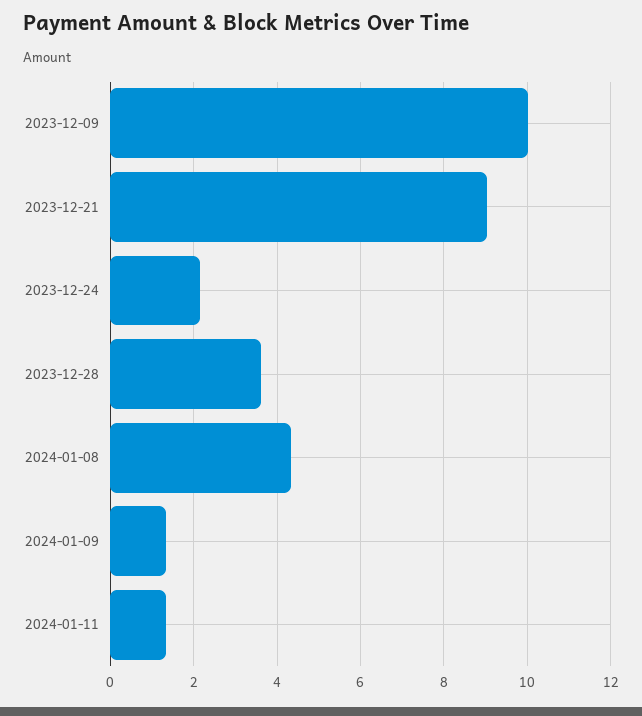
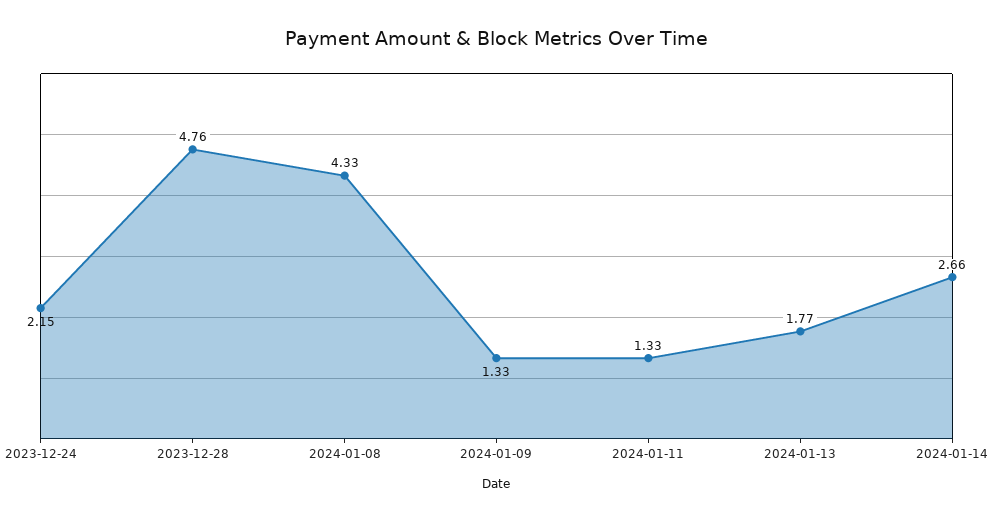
2023-12-09: 10 -> none
2023-12-21: 9 -> none
2023-12-28: 3.6 -> 4.76
2024-01-13: none -> 1.77
2024-01-14: none -> 2.66

